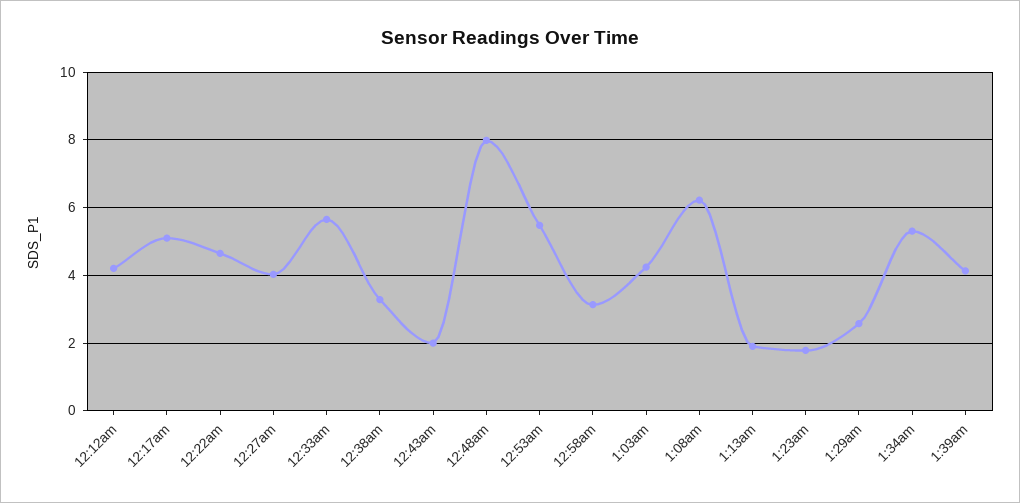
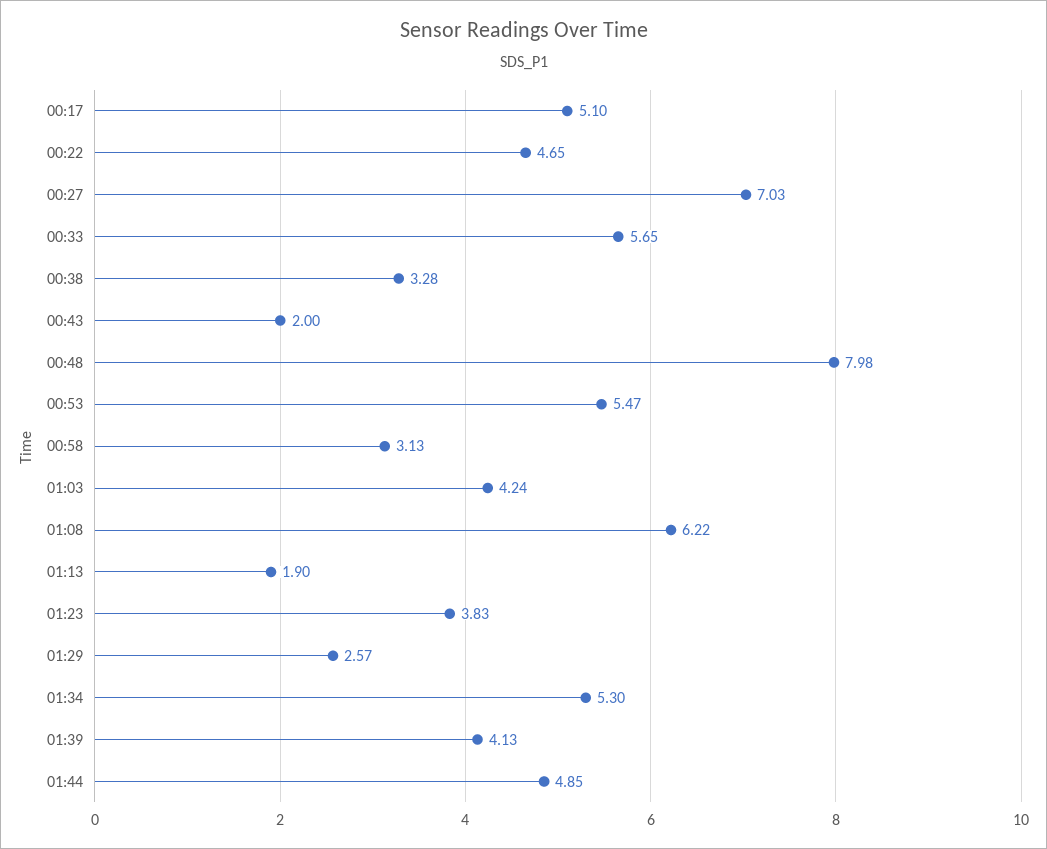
12:12am: 4.2 -> none
12:27am: 4 -> 7.03
1:23am: 1.8 -> 3.83
01:44: none -> 4.85

